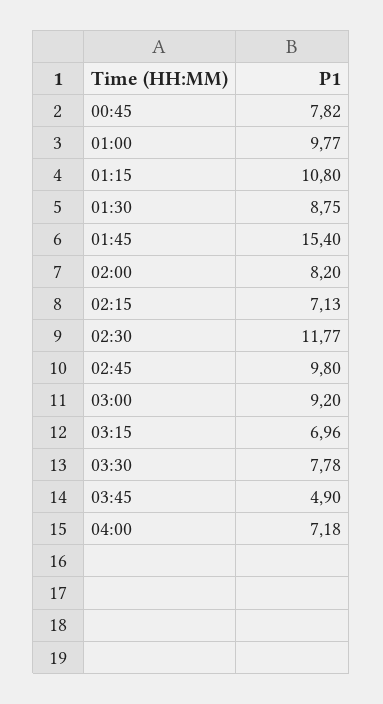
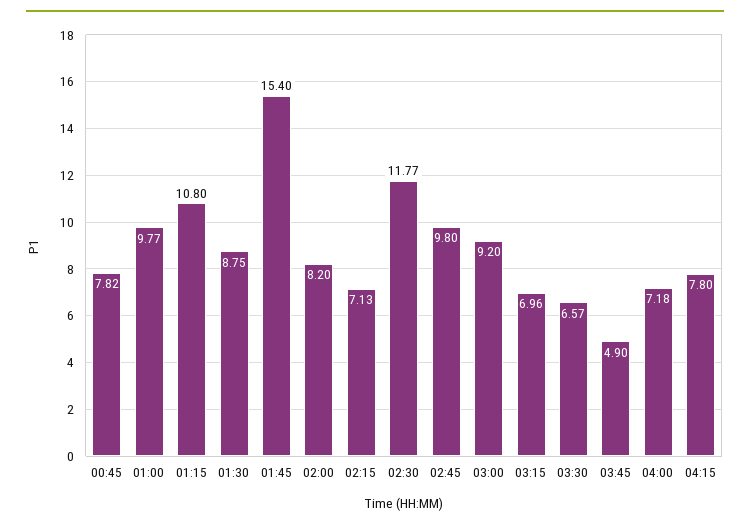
03:30: 7.78 -> 6.57
04:15: none -> 7.8

